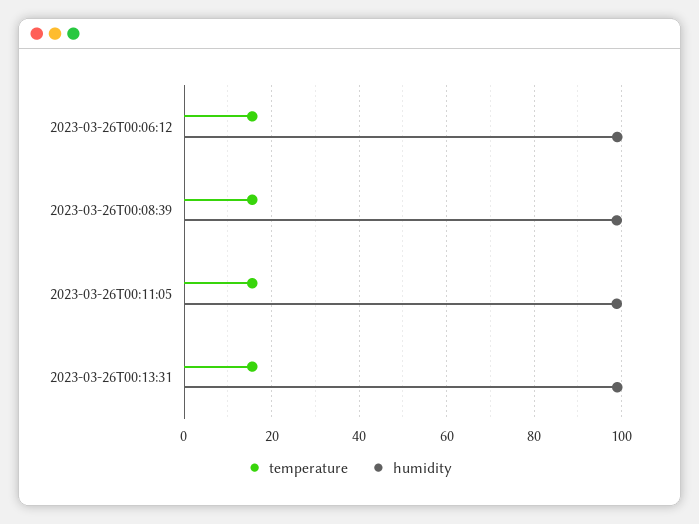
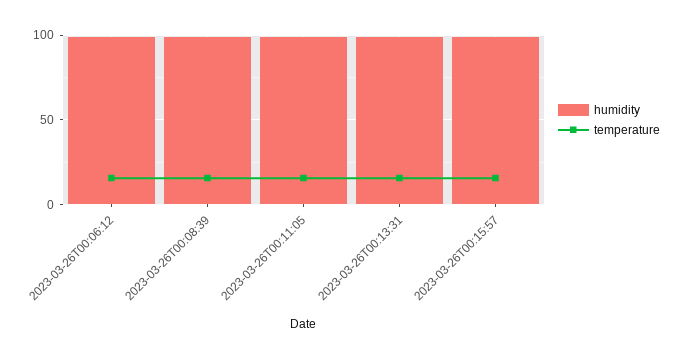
humidity, 2023-03-26T00:15:57: none -> 100
temperature, 2023-03-26T00:15:57: none -> 15

